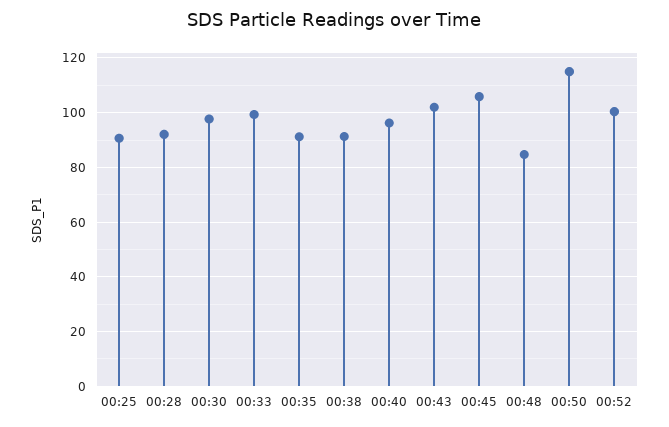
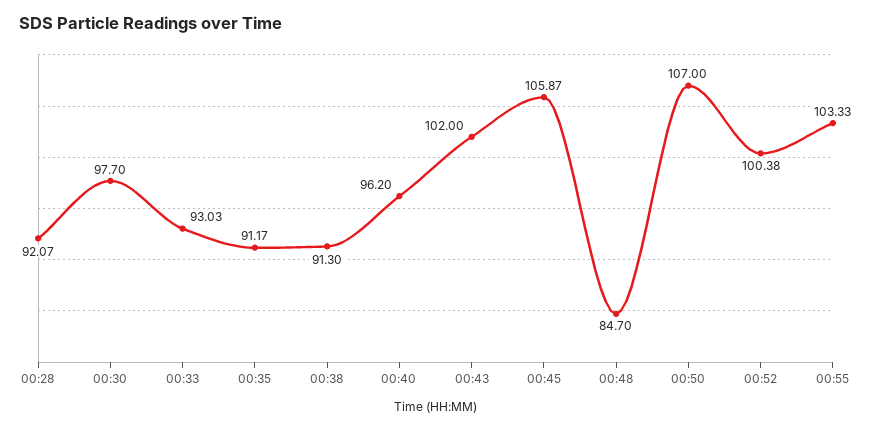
00:25: 90 -> none
00:33: 100 -> 93.03
00:50: 115 -> 107
00:55: none -> 103.33

